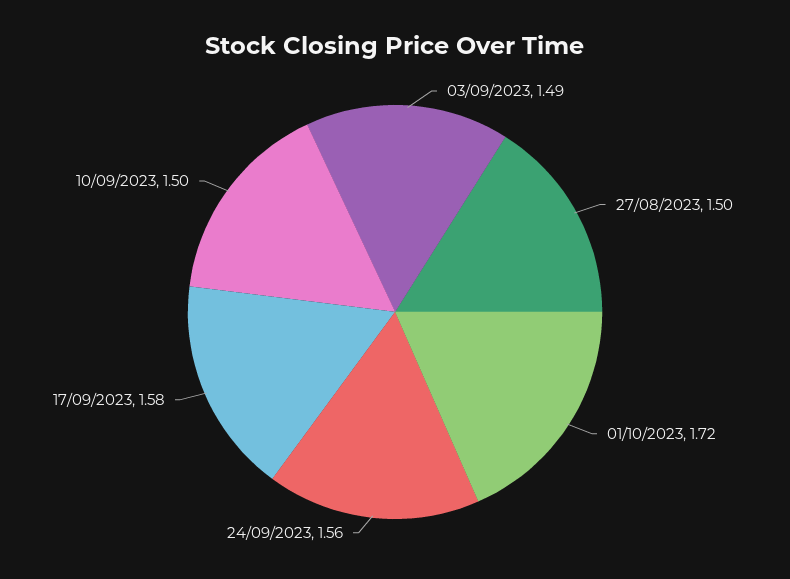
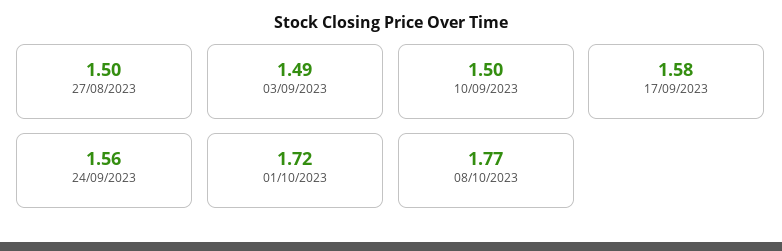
08/10/2023: none -> 1.77

